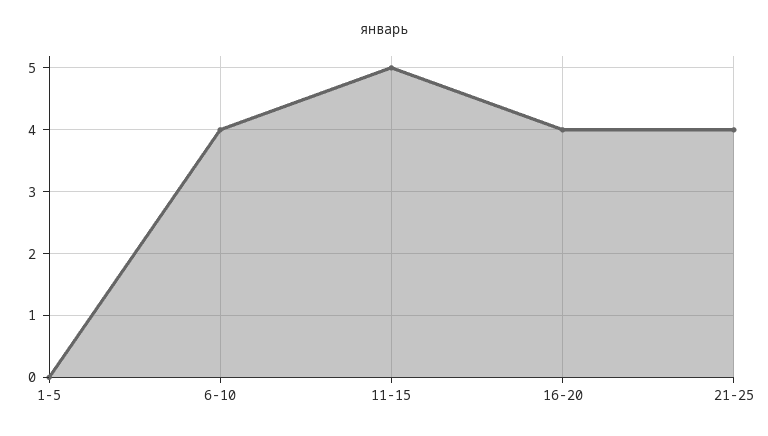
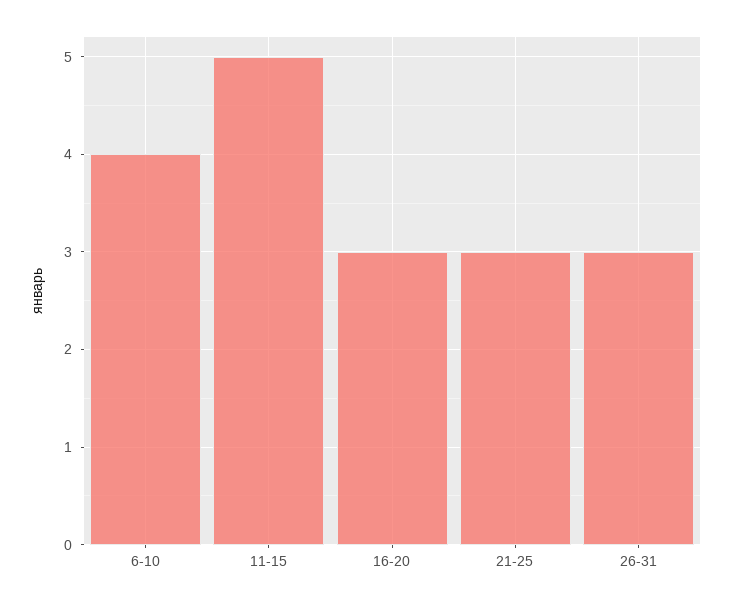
1-5: 0 -> none
16-20: 4 -> 3
21-25: 4 -> 3
26-31: none -> 3

